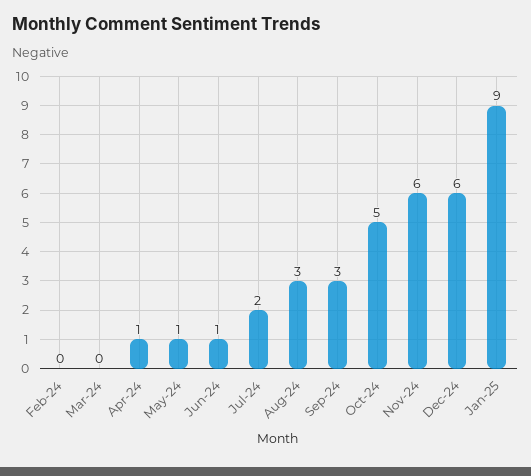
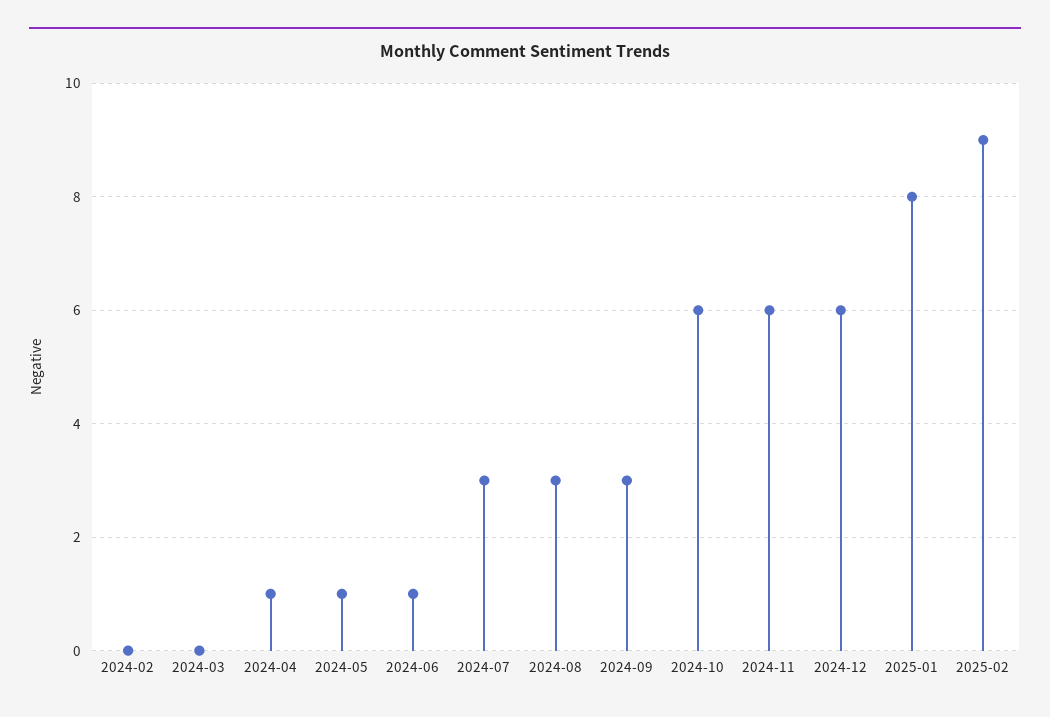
Jul-24: 2 -> 3
Oct-24: 5 -> 6
Jan-25: 9 -> 8
2025-02: none -> 9

